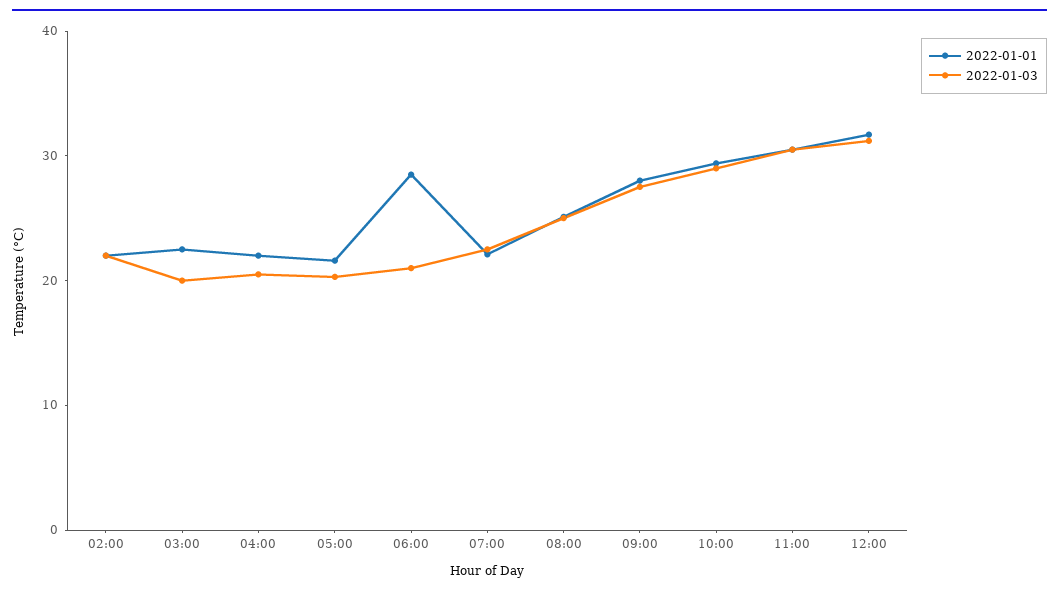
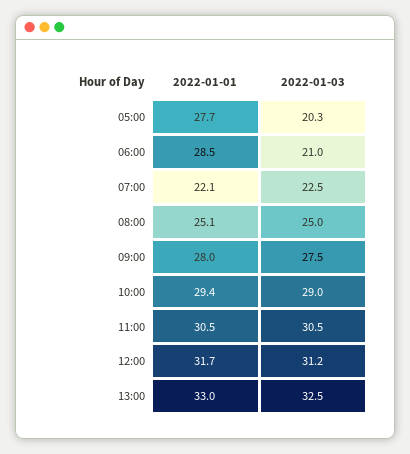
2022-01-01, 02:00: 22 -> none
2022-01-03, 02:00: 22 -> none
2022-01-01, 03:00: 22 -> none
2022-01-03, 03:00: 20 -> none
2022-01-01, 04:00: 22 -> none
2022-01-03, 04:00: 20 -> none
2022-01-01, 05:00: 22 -> 27.7
2022-01-01, 13:00: none -> 33
2022-01-03, 13:00: none -> 32.5

